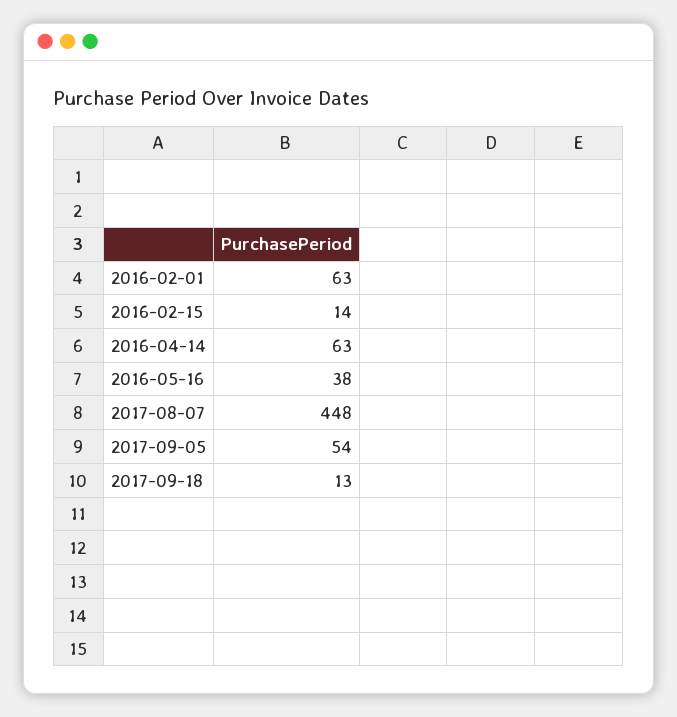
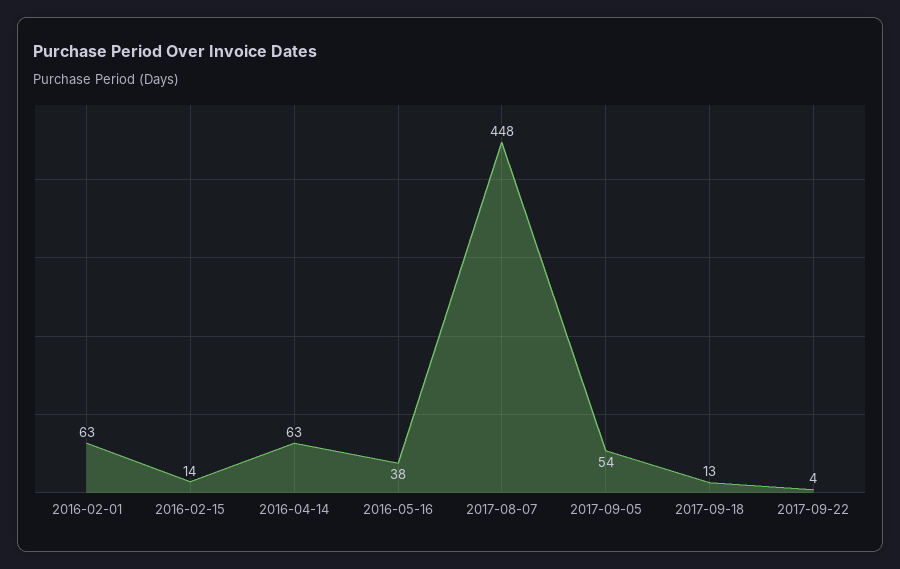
2017-09-22: none -> 4

